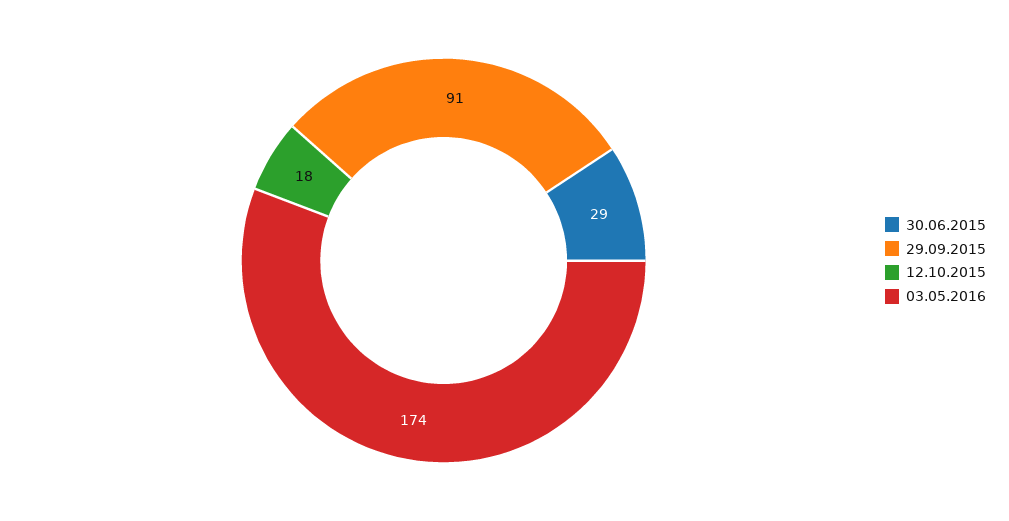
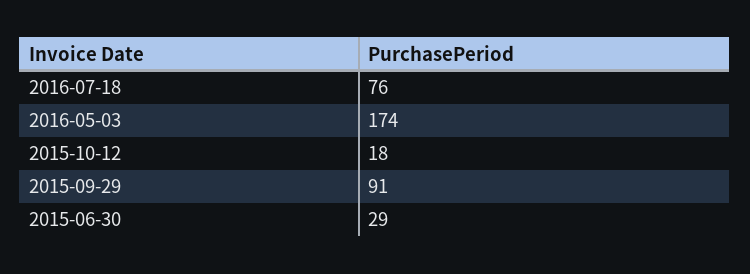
2016-07-18: none -> 76

